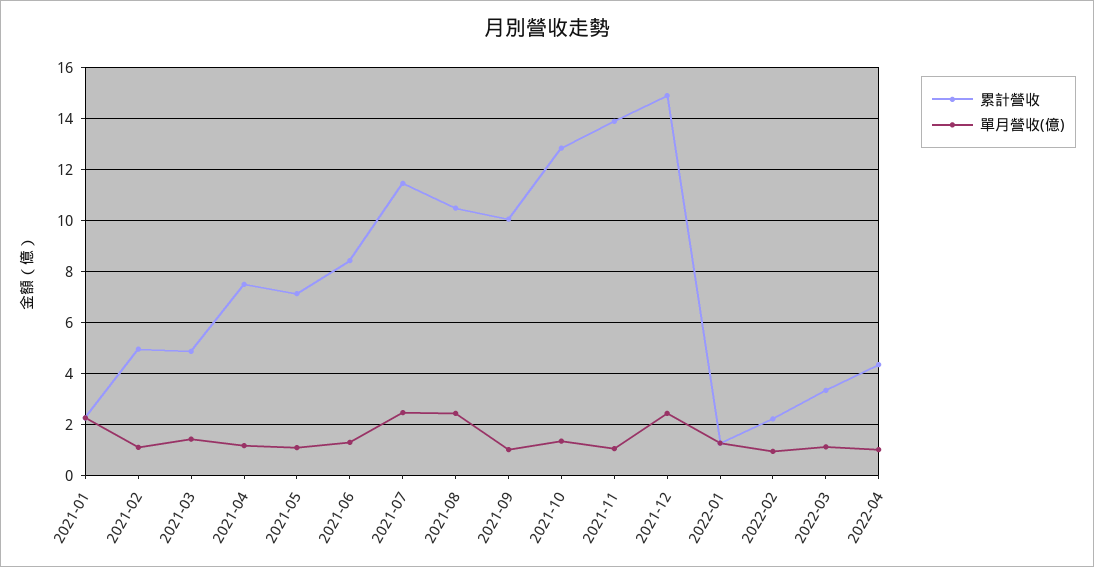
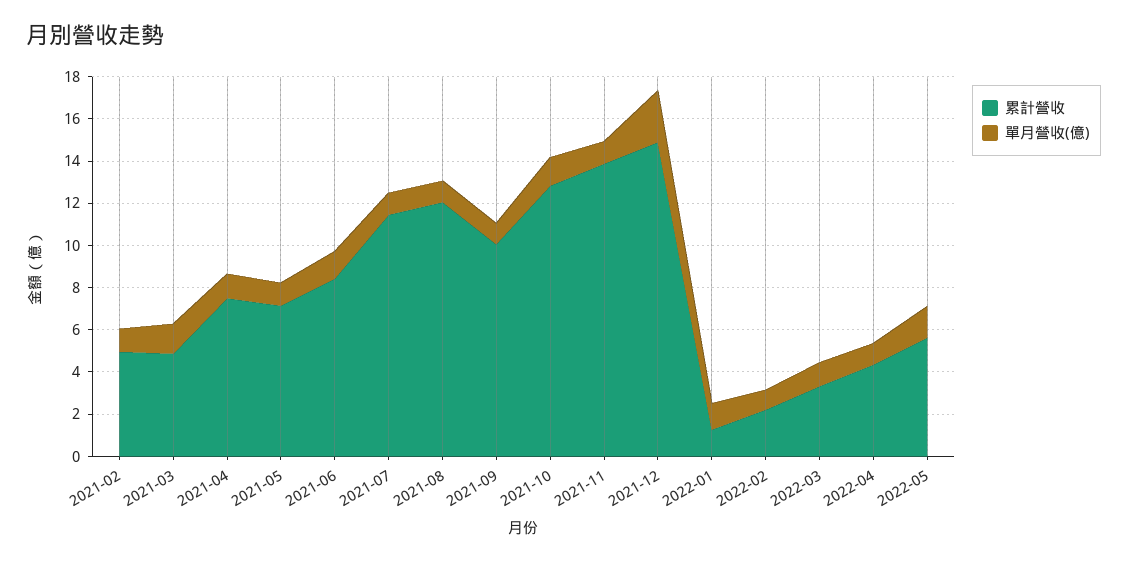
累計營收, 2021-01: 2.25 -> none
單月營收(億), 2021-01: 2.25 -> none
單月營收(億), 2021-07: 2.5 -> 1
累計營收, 2021-08: 10.5 -> 12
單月營收(億), 2021-08: 2.5 -> 1
累計營收, 2022-05: none -> 5.5
單月營收(億), 2022-05: none -> 1.5

